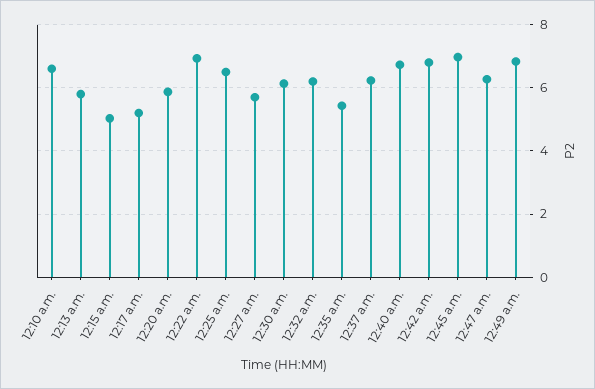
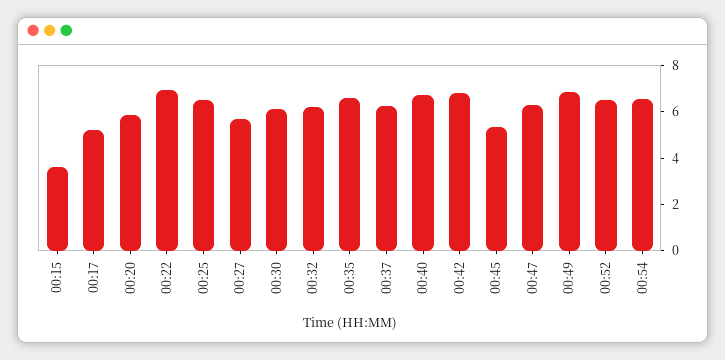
12:10 a.m.: 6.6 -> none
12:13 a.m.: 5.8 -> none
12:15 a.m.: 5 -> 3.5
12:35 a.m.: 5.4 -> 6.5
12:45 a.m.: 7 -> 5.5
00:52: none -> 6.5
00:54: none -> 6.5

